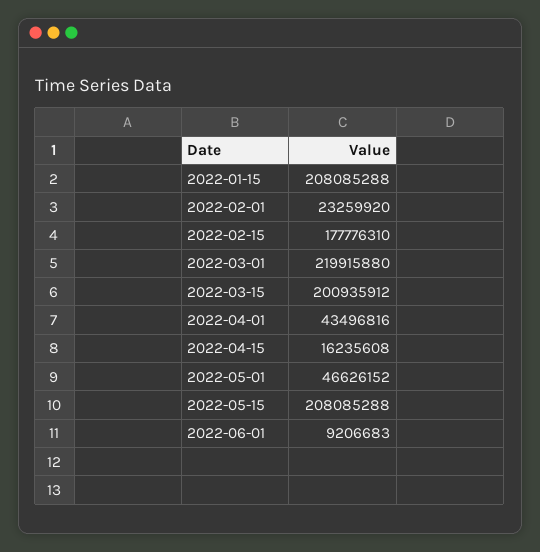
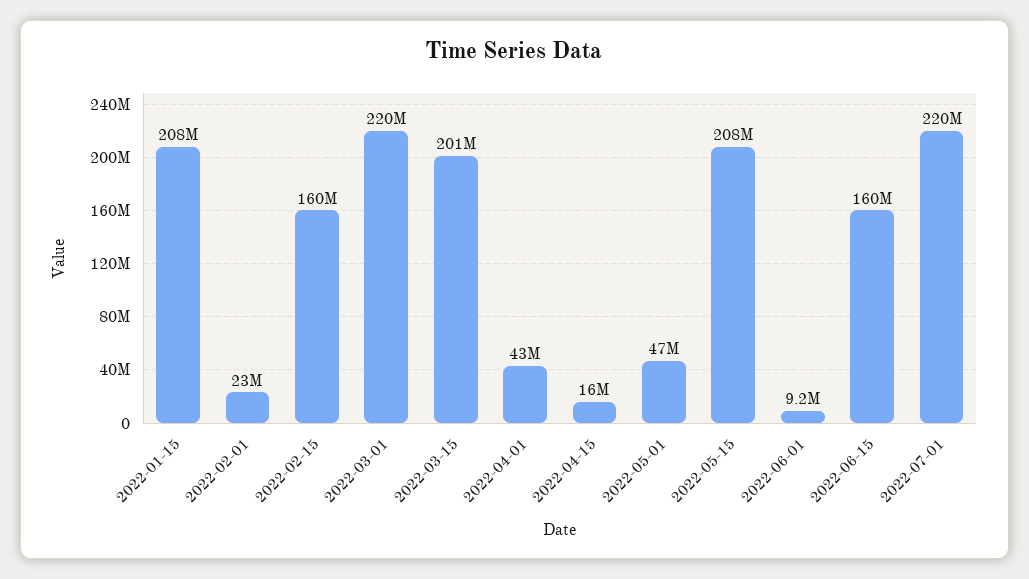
2022-02-15: 177776310 -> 160000000
2022-06-15: none -> 160000000
2022-07-01: none -> 220000000

